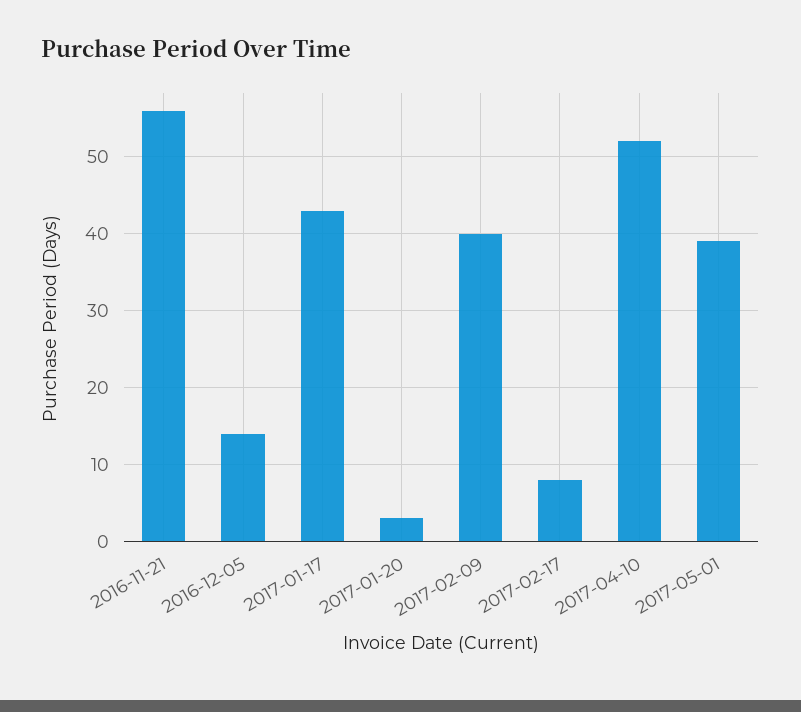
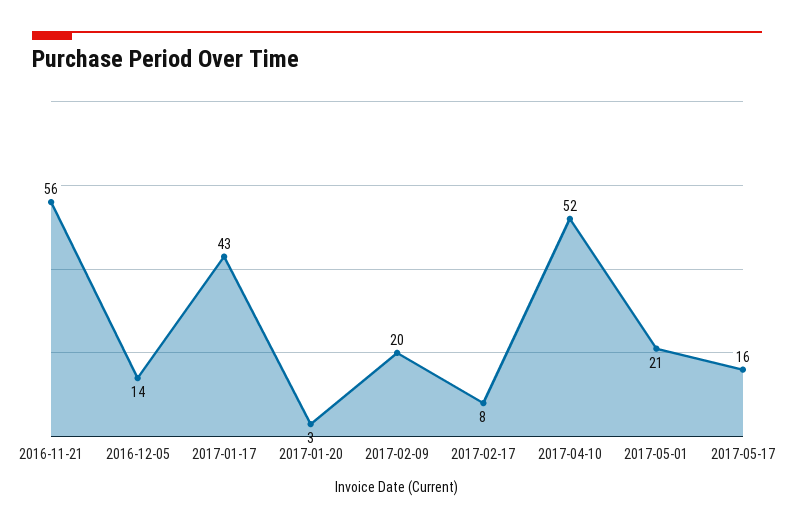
2017-02-09: 40 -> 20
2017-05-01: 39 -> 21
2017-05-17: none -> 16

